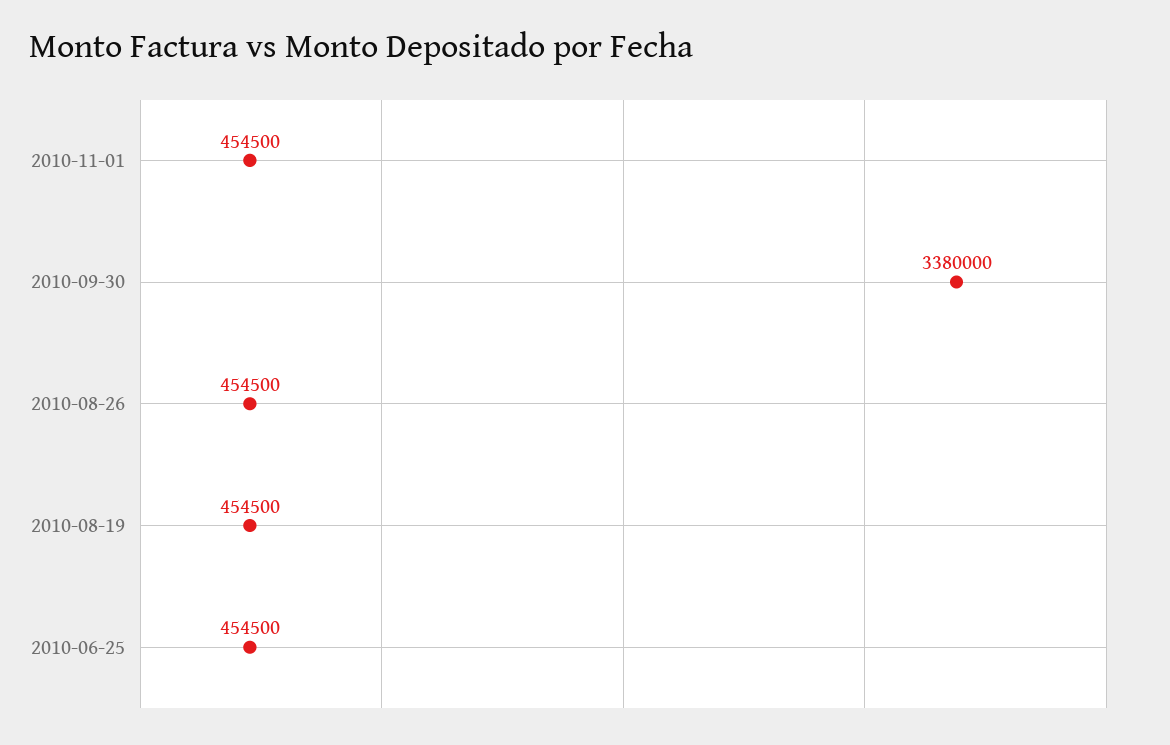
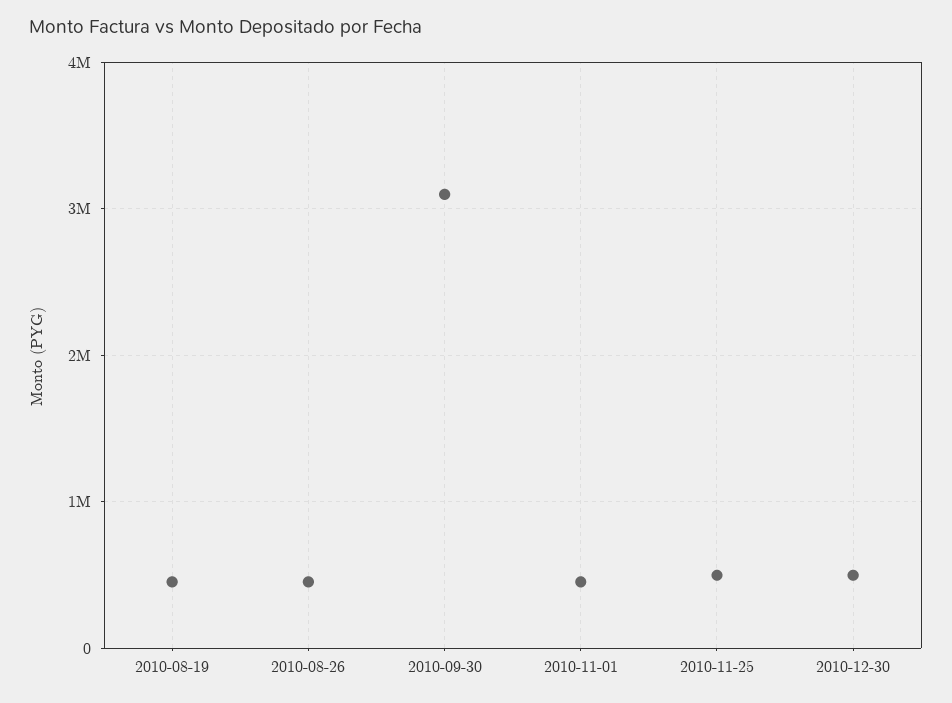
2010-09-30: 3380000 -> 3100000
2010-06-25: 454500 -> none
2010-11-25: none -> 500000
2010-12-30: none -> 500000

